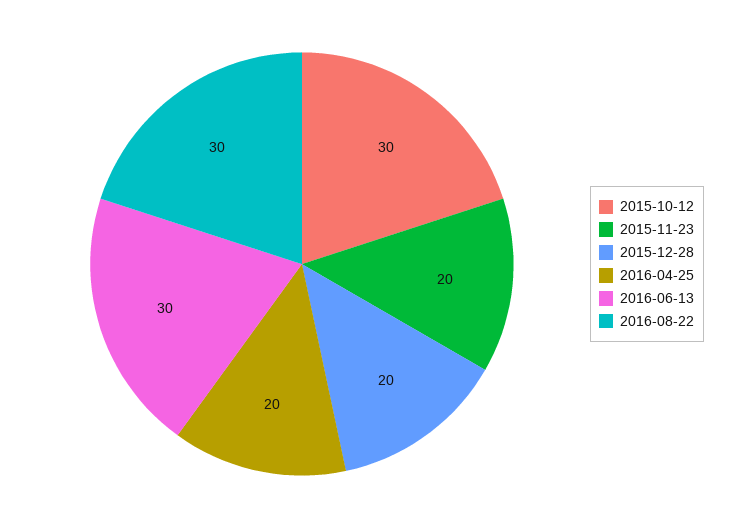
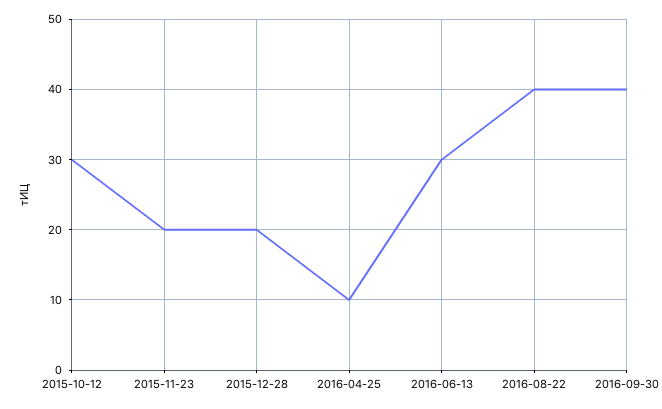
2016-04-25: 20 -> 10
2016-08-22: 30 -> 40
2016-09-30: none -> 40

